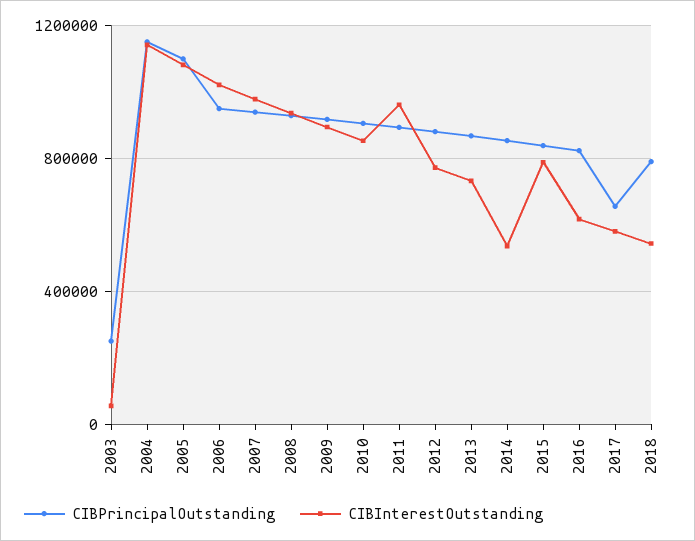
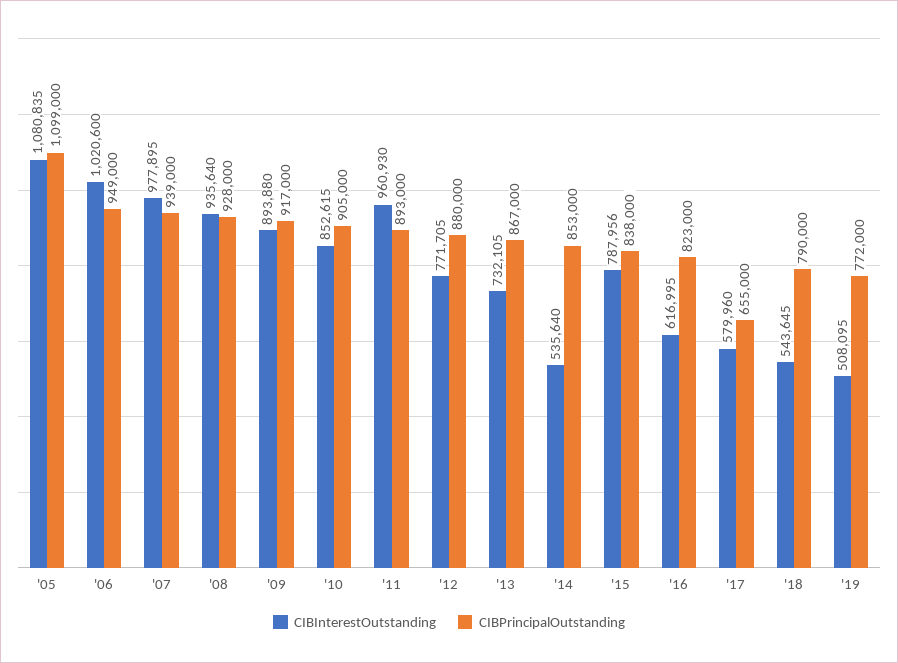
CIBPrincipalOutstanding, 2003: 250000 -> none
CIBInterestOutstanding, 2003: 50000 -> none
CIBPrincipalOutstanding, 2004: 1150000 -> none
CIBInterestOutstanding, 2004: 1150000 -> none
CIBInterestOutstanding, '19: none -> 508095
CIBPrincipalOutstanding, '19: none -> 772000

